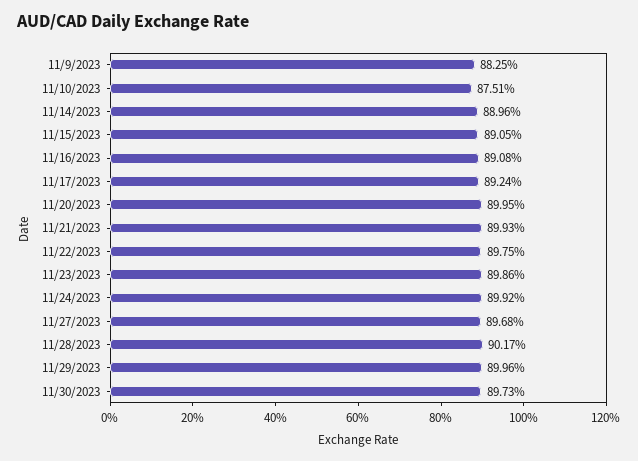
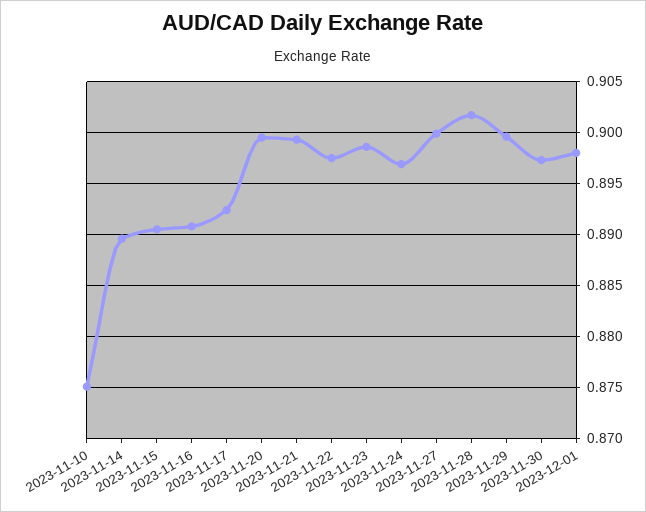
11/9/2023: 0.8825 -> none
11/24/2023: 0.8992 -> 0.897
11/27/2023: 0.8968 -> 0.9
2023-12-01: none -> 0.898

